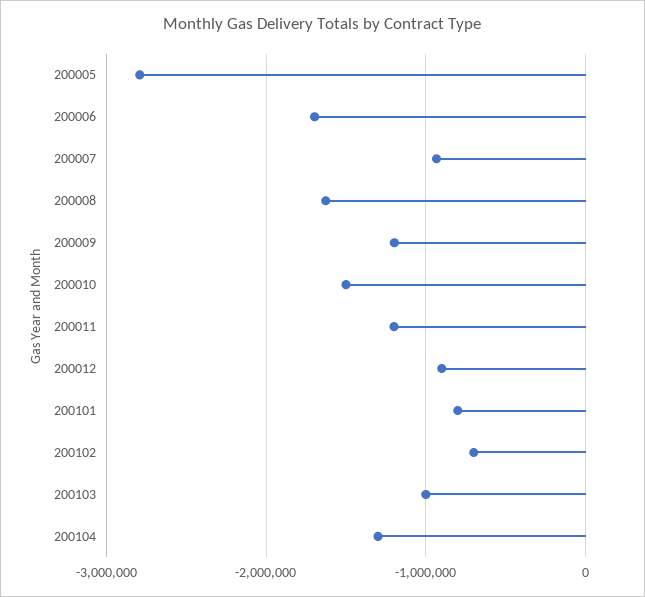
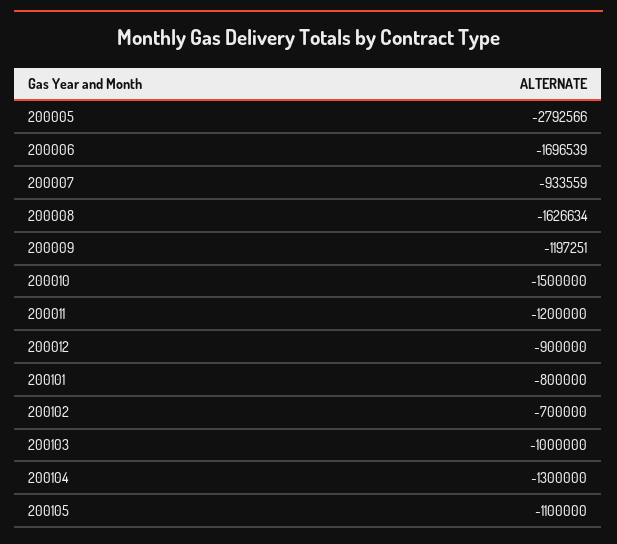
200105: none -> -1100000

